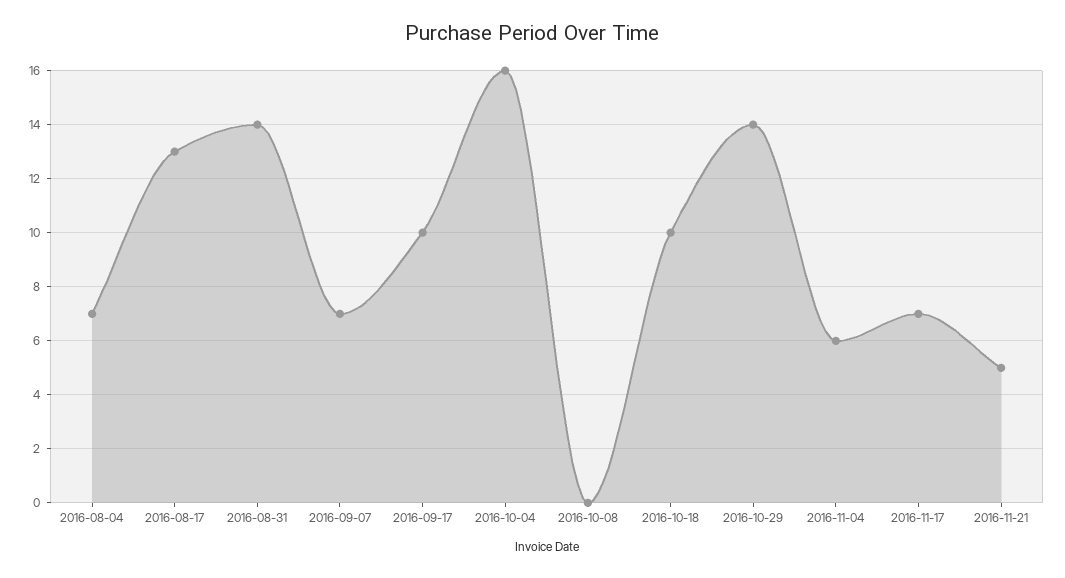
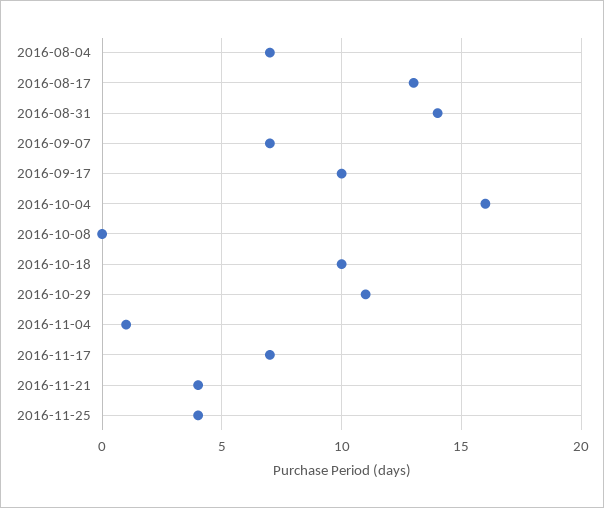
2016-10-29: 14 -> 11
2016-11-04: 6 -> 1
2016-11-21: 5 -> 4
2016-11-25: none -> 4

